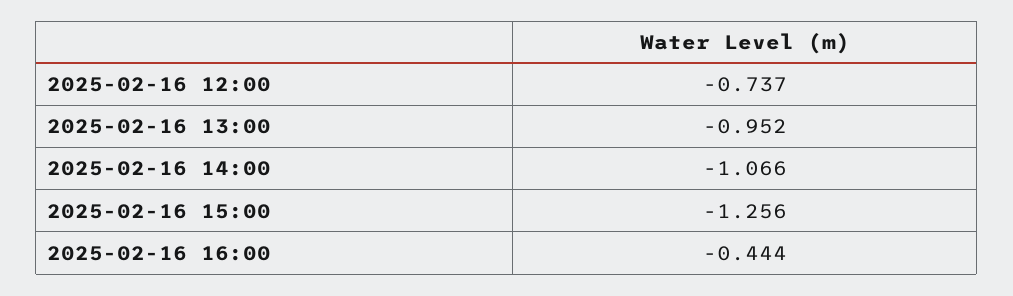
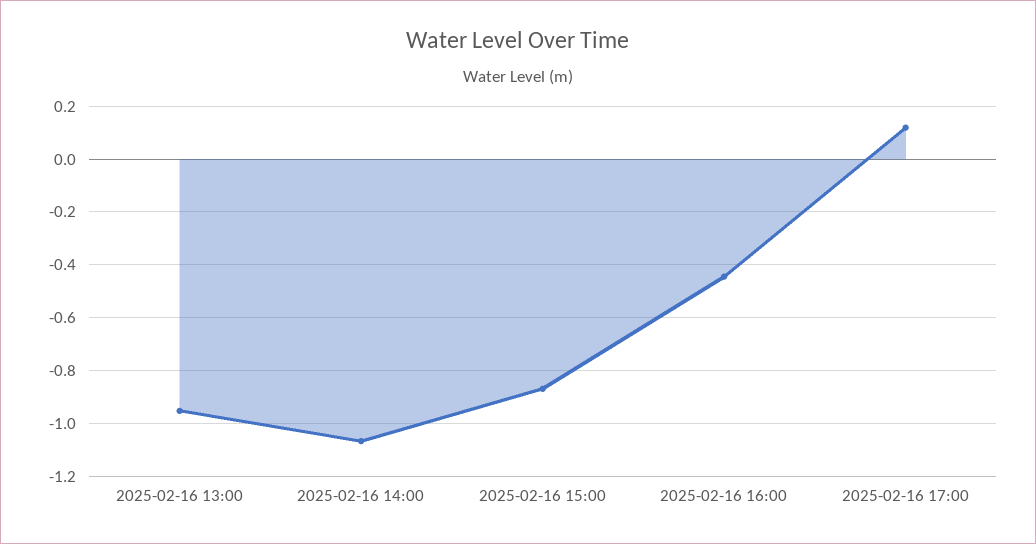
2025-02-16 12:00: -0.737 -> none
2025-02-16 15:00: -1.256 -> -0.875
2025-02-16 17:00: none -> 0.125

